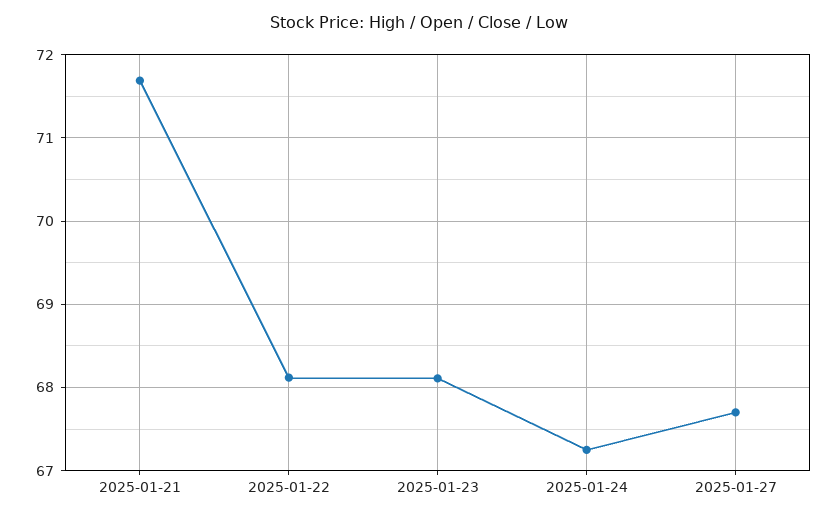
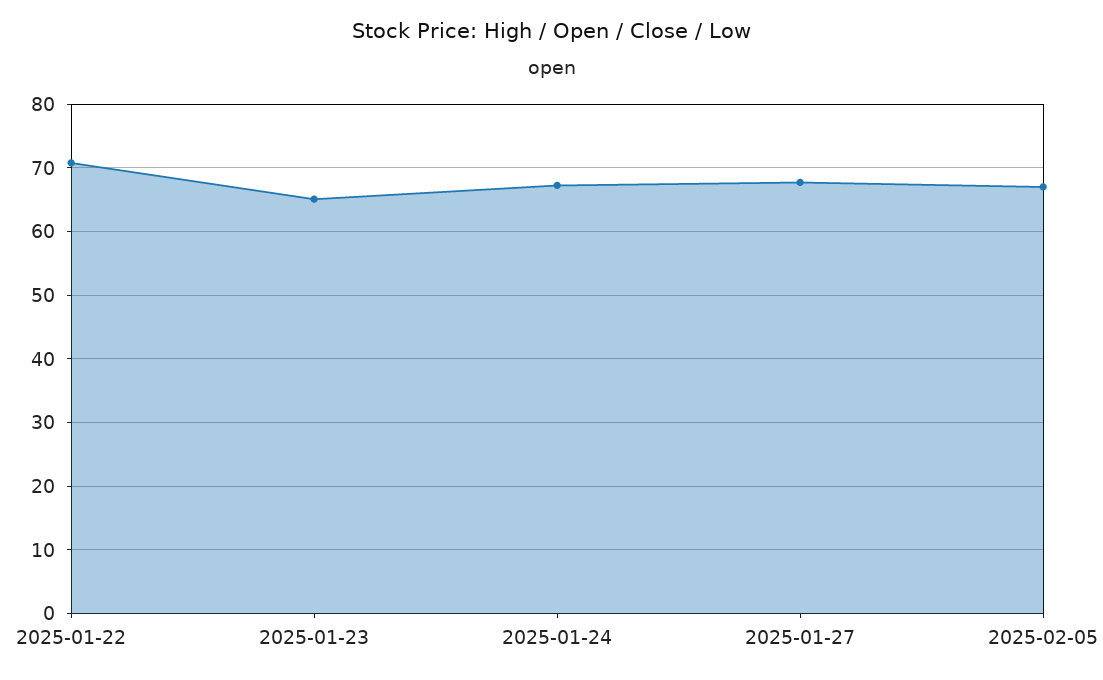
2025-01-21: 71.7 -> none
2025-01-22: 68.1 -> 71
2025-01-23: 68.1 -> 65
2025-02-05: none -> 67

